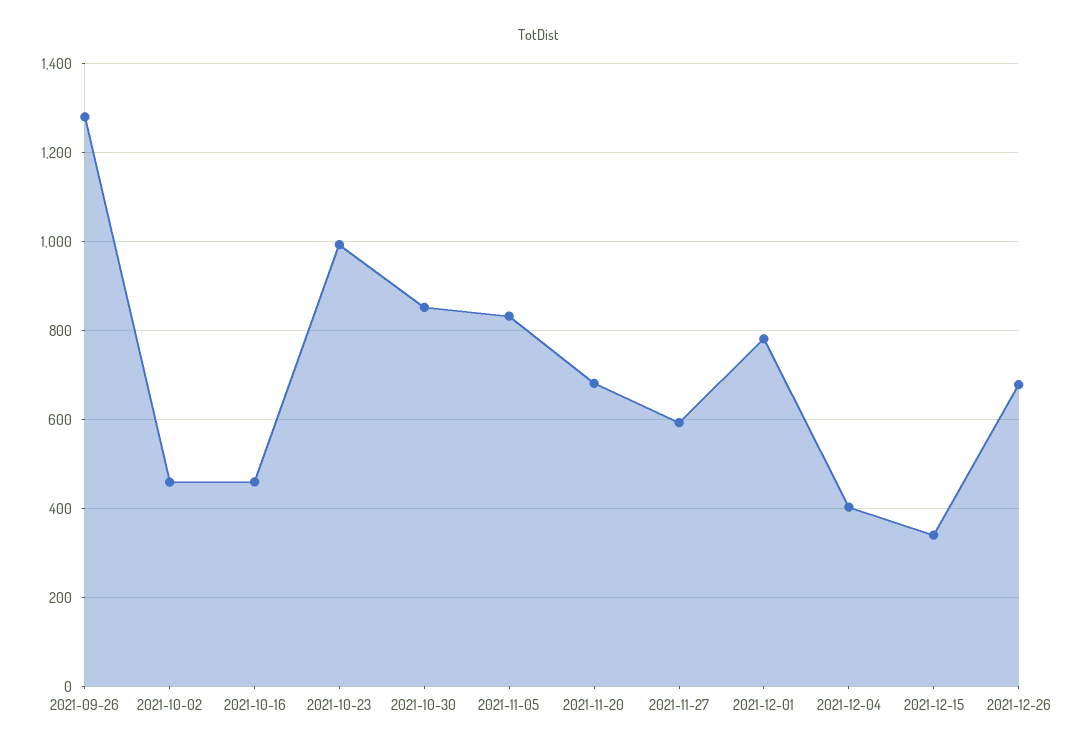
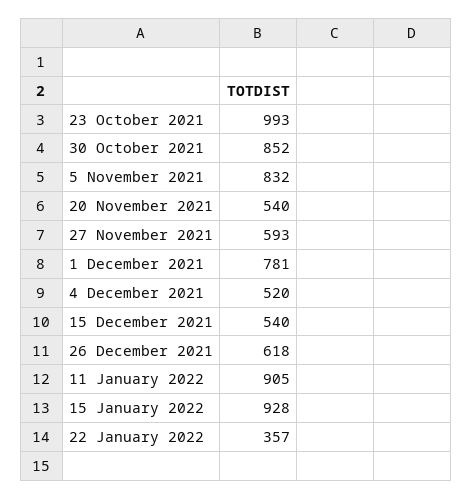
2021-09-26: 1280 -> none
2021-10-02: 460 -> none
2021-10-16: 460 -> none
2021-11-20: 680 -> 540
2021-12-04: 400 -> 520
2021-12-15: 340 -> 540
2021-12-26: 680 -> 618
11 January 2022: none -> 905
15 January 2022: none -> 928
22 January 2022: none -> 357

